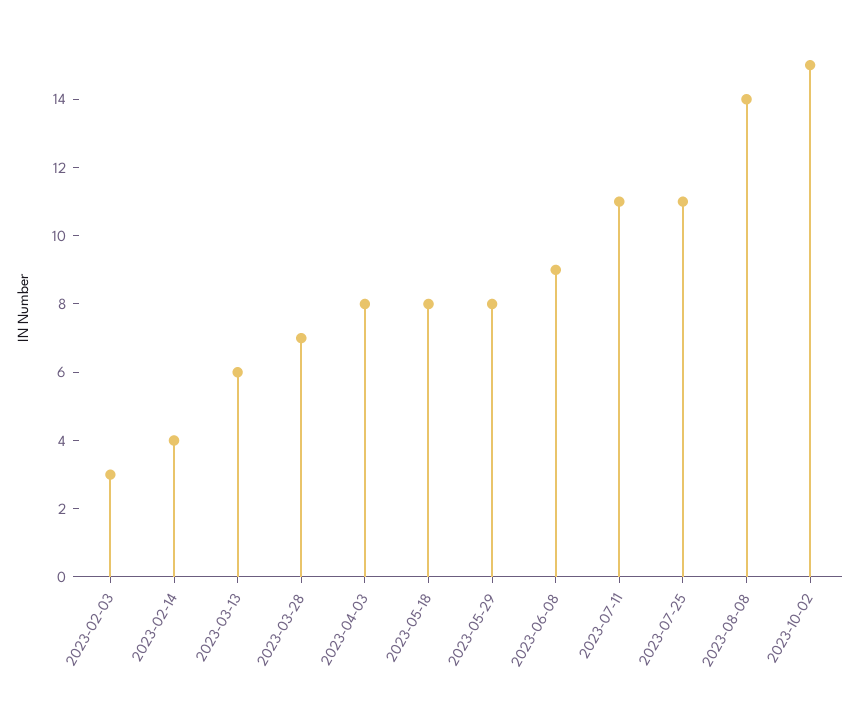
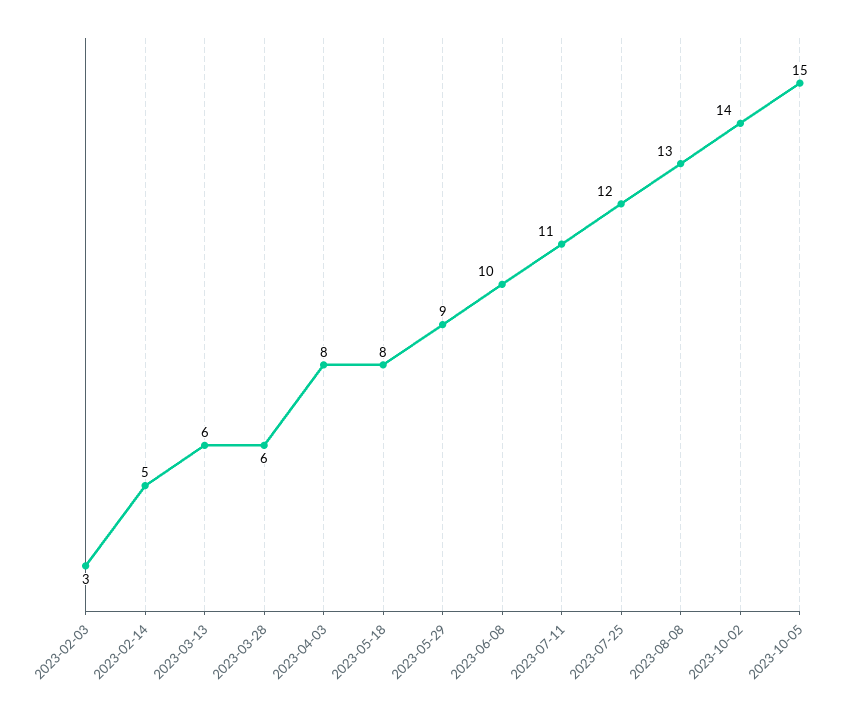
2023-02-14: 4 -> 5
2023-03-28: 7 -> 6
2023-05-29: 8 -> 9
2023-06-08: 9 -> 10
2023-07-25: 11 -> 12
2023-08-08: 14 -> 13
2023-10-02: 15 -> 14
2023-10-05: none -> 15

